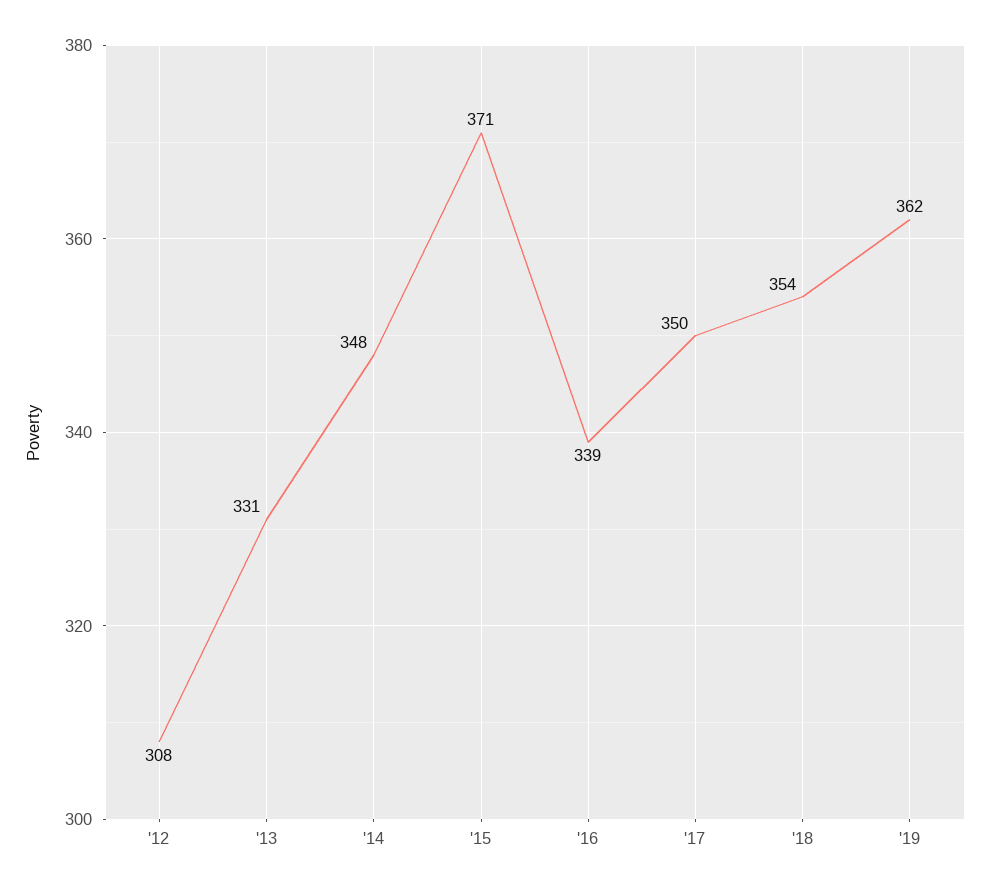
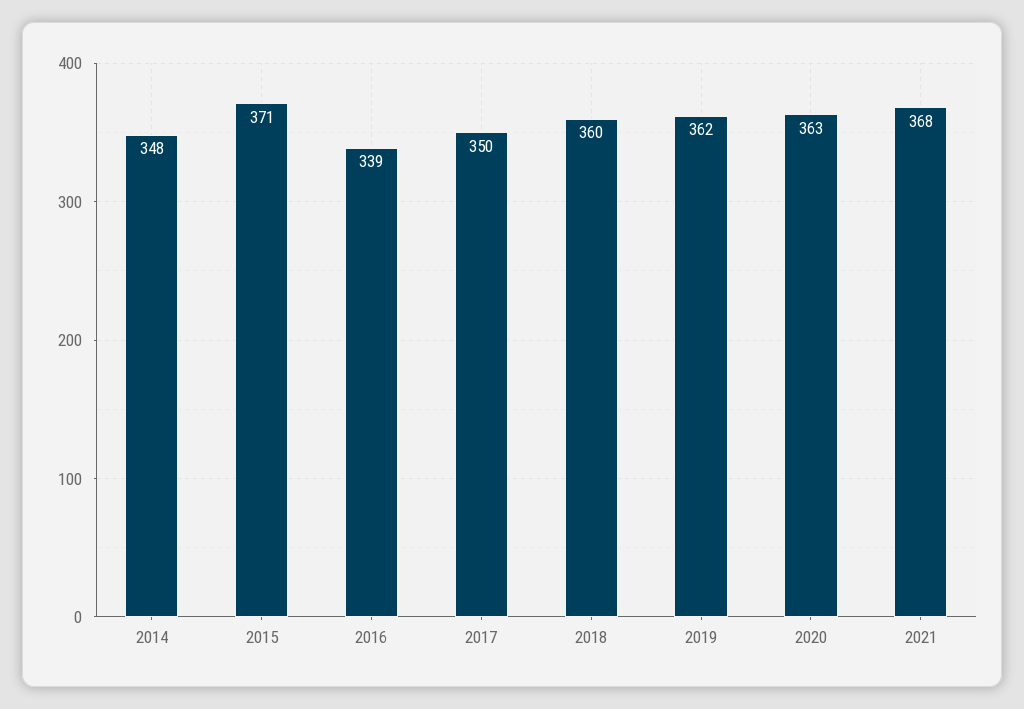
'12: 308 -> none
'13: 331 -> none
'18: 354 -> 360
2020: none -> 363
2021: none -> 368

